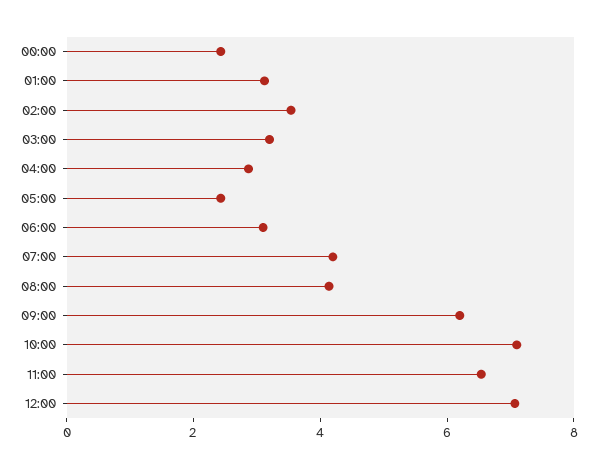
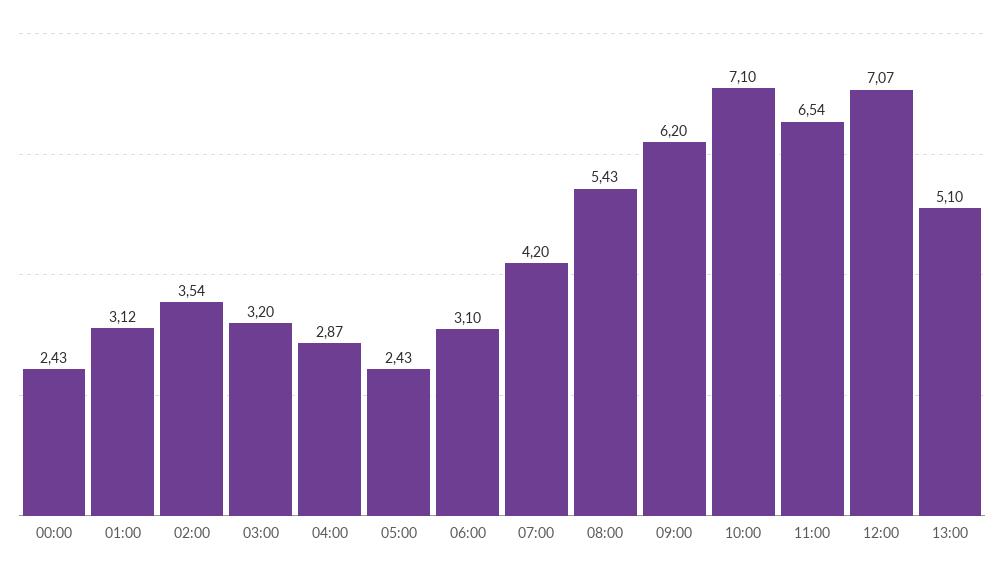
08:00: 4 -> 5.43
13:00: none -> 5.1

